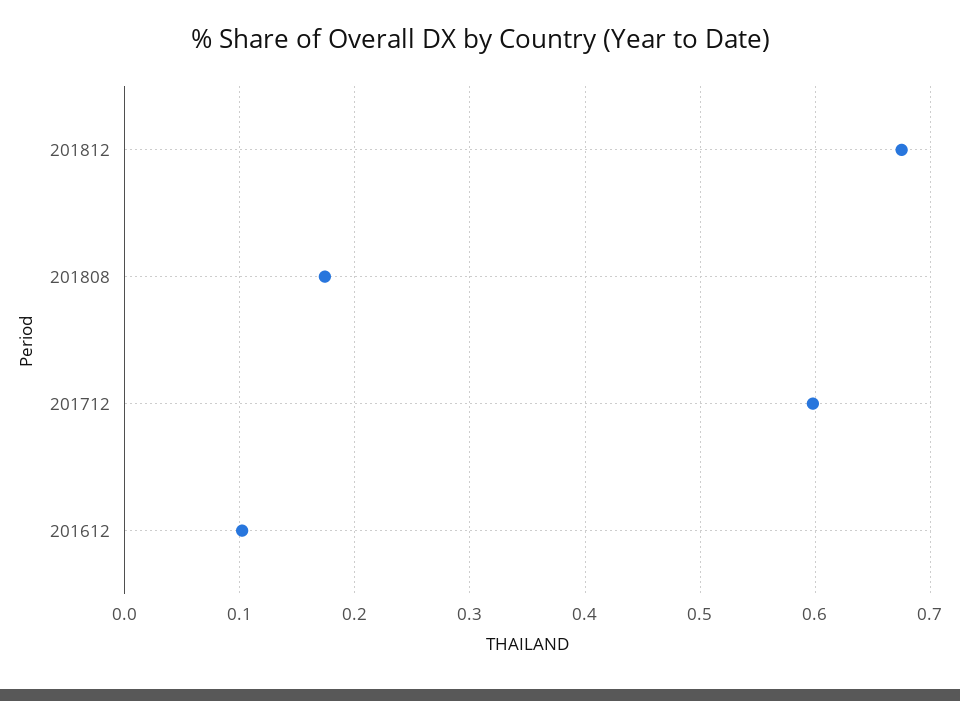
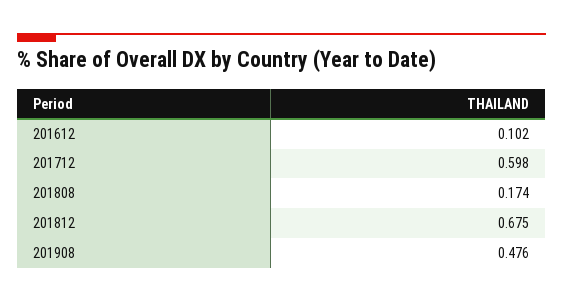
201908: none -> 0.476

